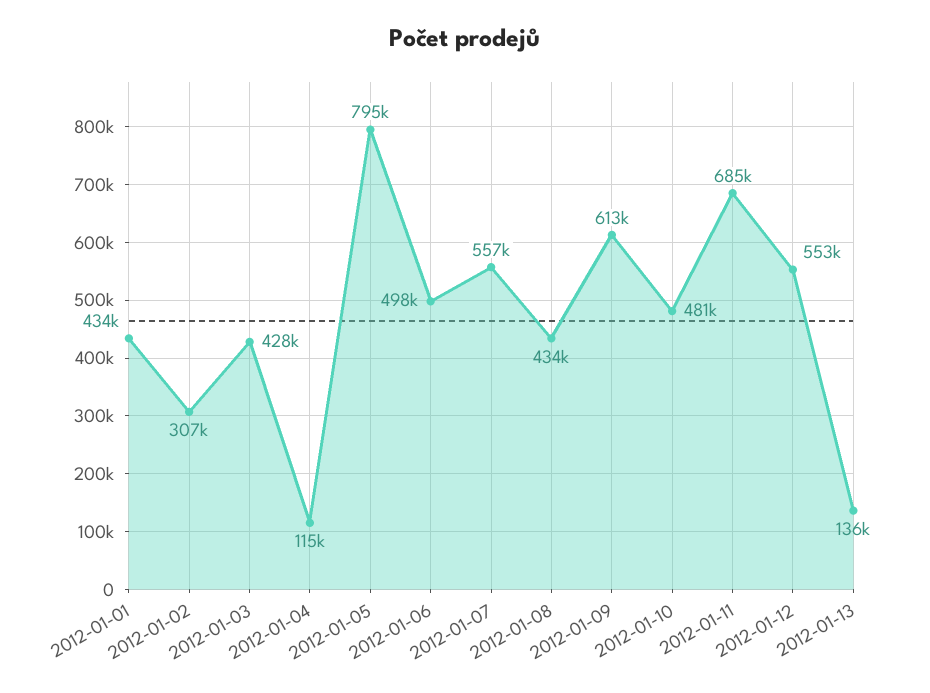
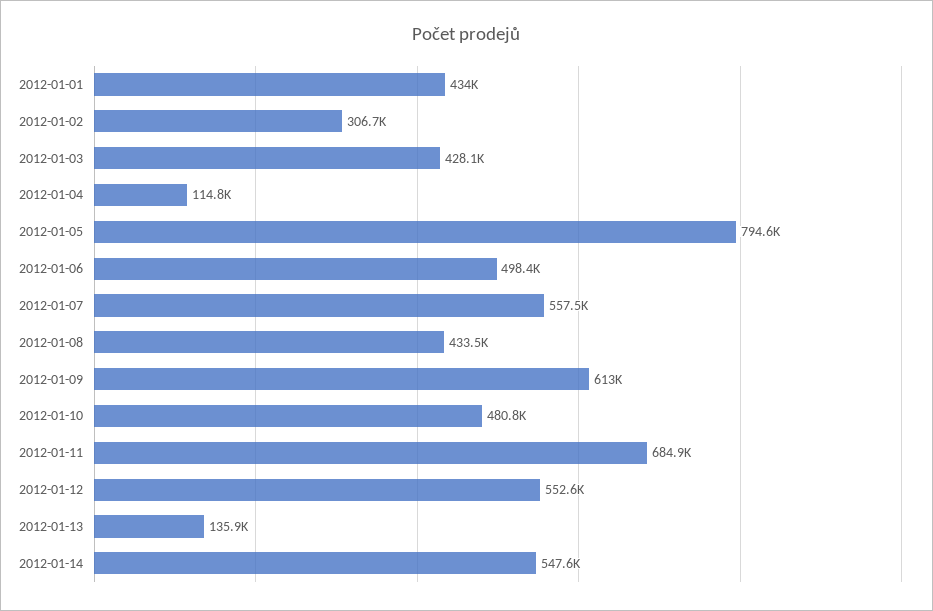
2012-01-14: none -> 547600

